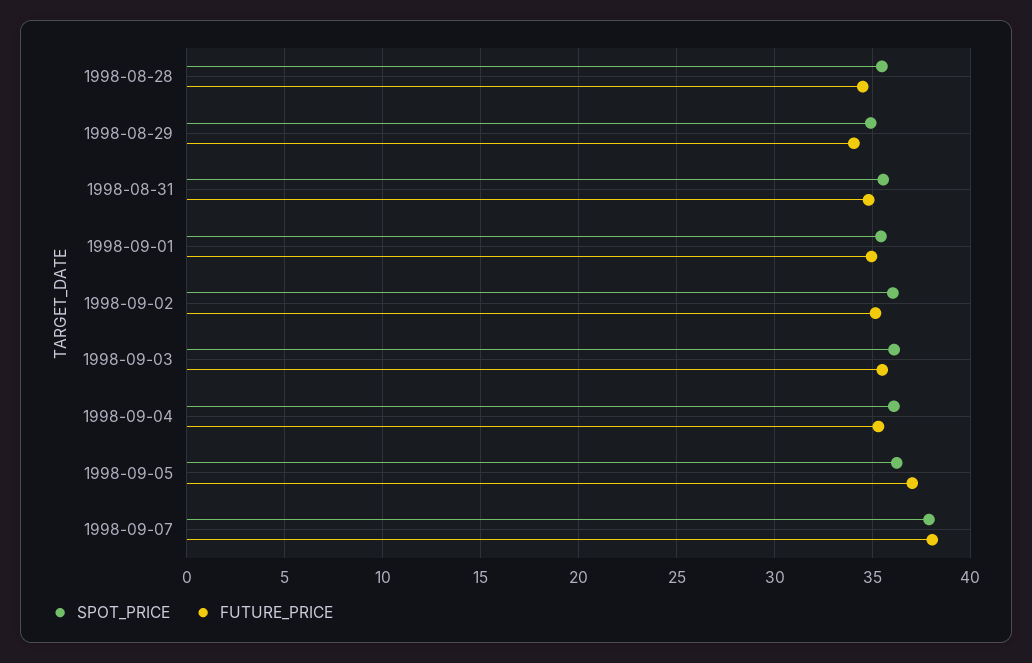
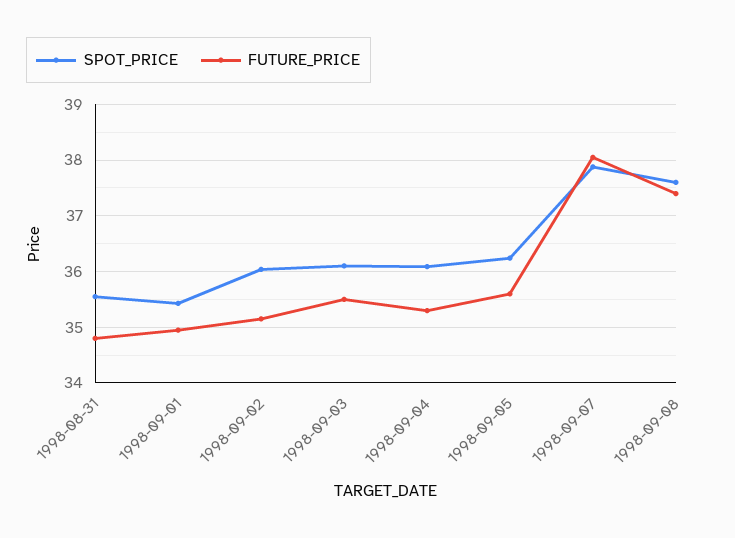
SPOT_PRICE, 1998-08-28: 35.5 -> none
FUTURE_PRICE, 1998-08-28: 34.5 -> none
SPOT_PRICE, 1998-08-29: 35 -> none
FUTURE_PRICE, 1998-08-29: 34 -> none
FUTURE_PRICE, 1998-09-05: 37 -> 35.6
SPOT_PRICE, 1998-09-08: none -> 37.6
FUTURE_PRICE, 1998-09-08: none -> 37.4

